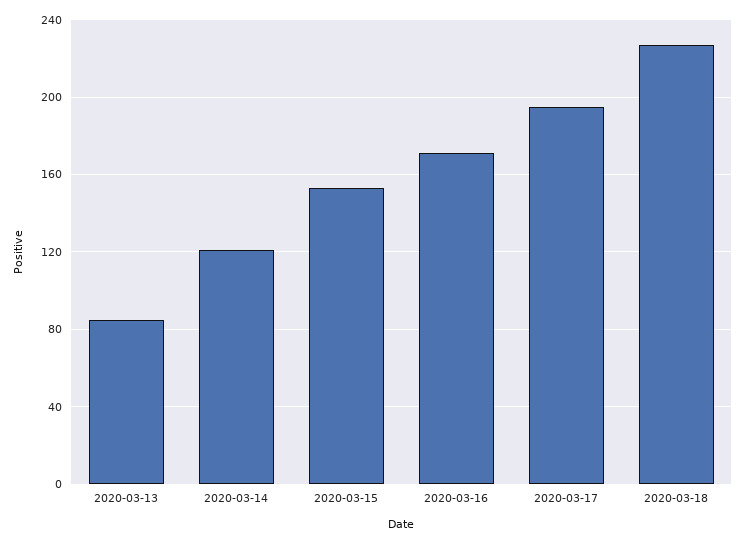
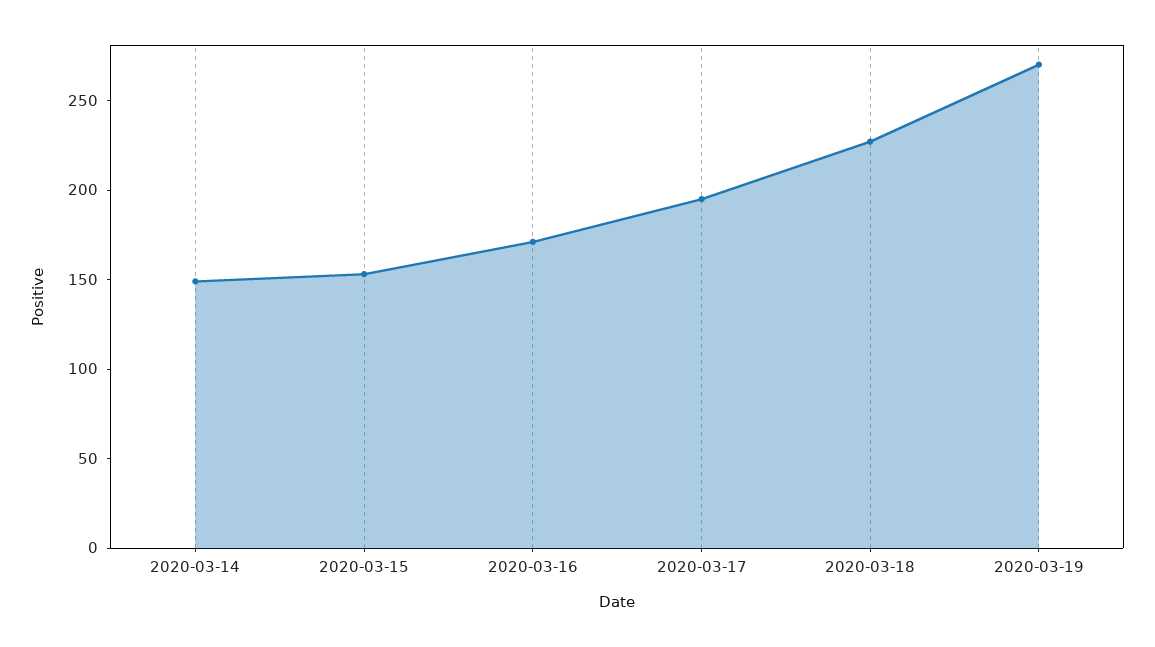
2020-03-13: 85 -> none
2020-03-14: 120 -> 150
2020-03-19: none -> 270

